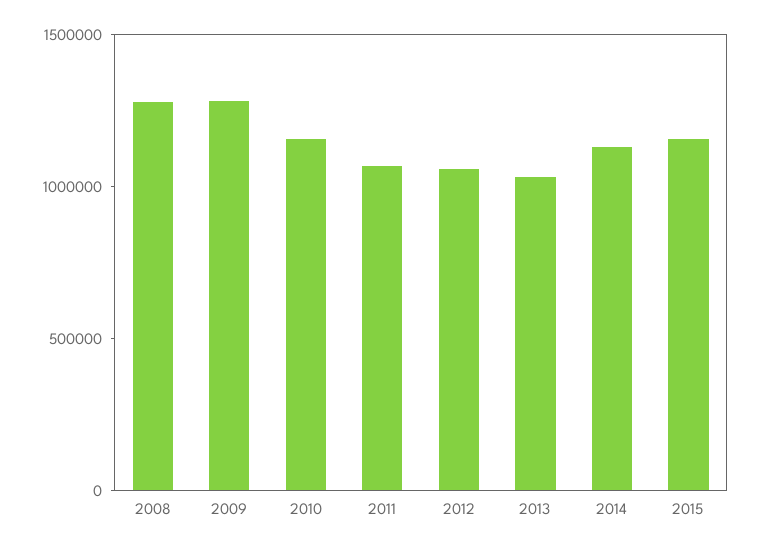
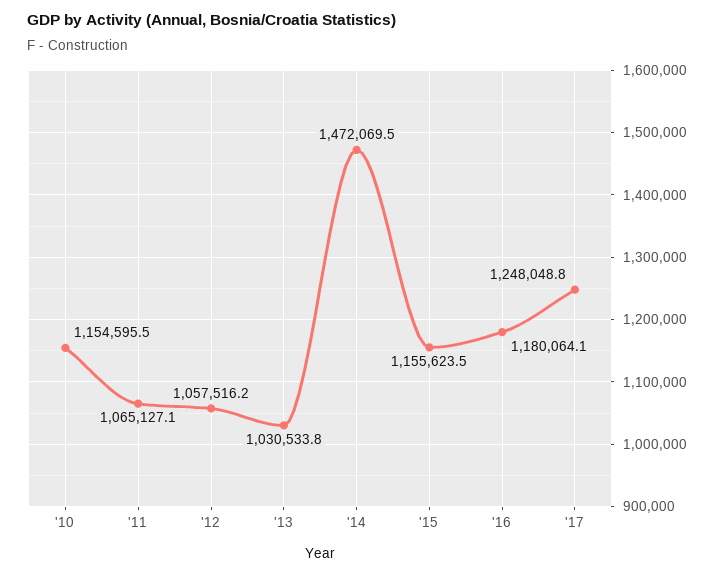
2008: 1300000 -> none
2009: 1300000 -> none
2014: 1100000 -> 1472069.5
'16: none -> 1180064.1
'17: none -> 1248048.8

